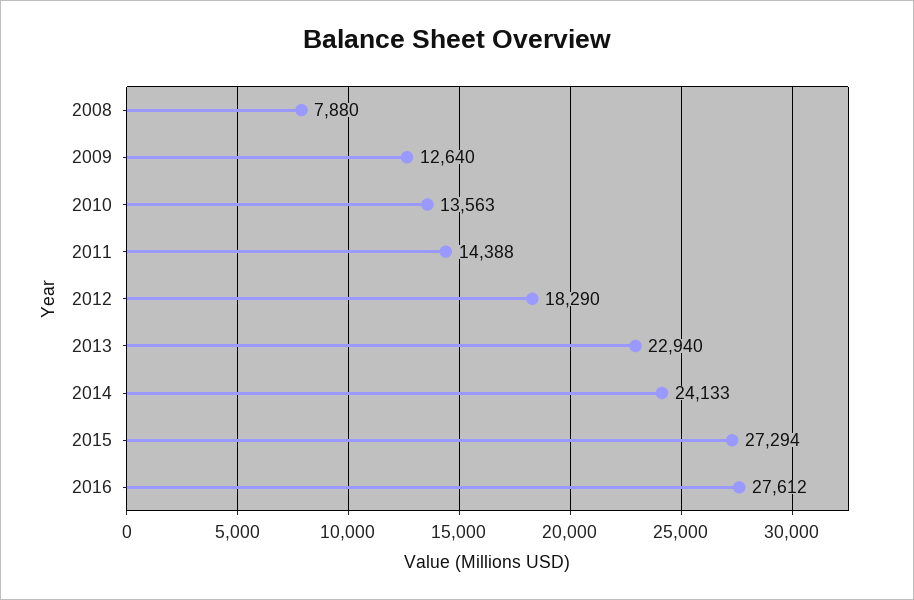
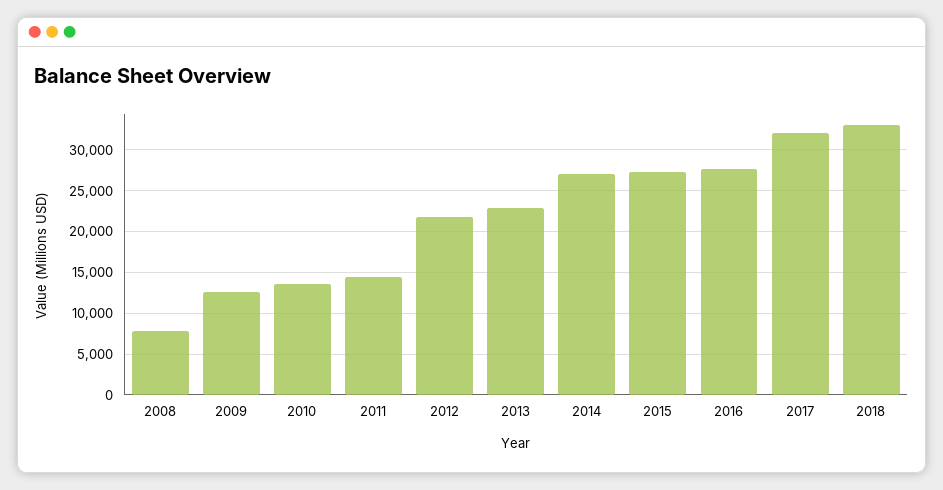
2012: 18290 -> 22000
2014: 24133 -> 27000
2017: none -> 32000
2018: none -> 33000

